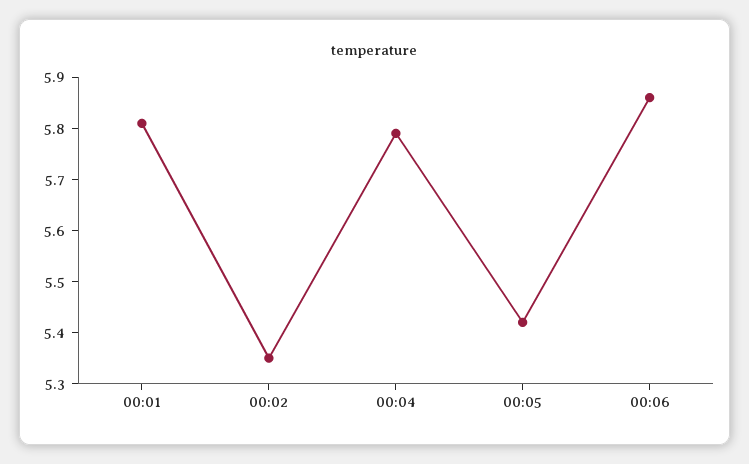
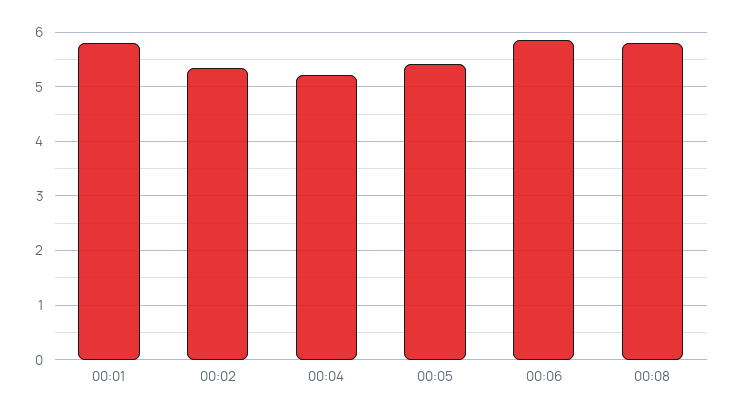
00:04: 5.8 -> 5.2
00:08: none -> 5.8

